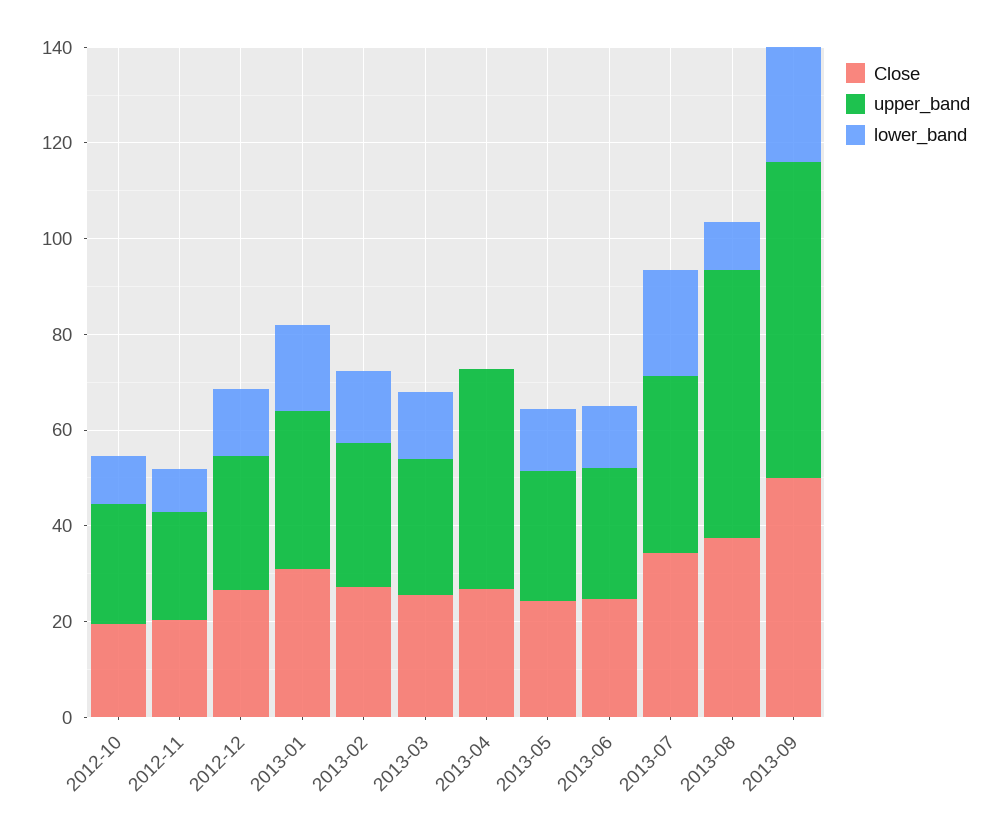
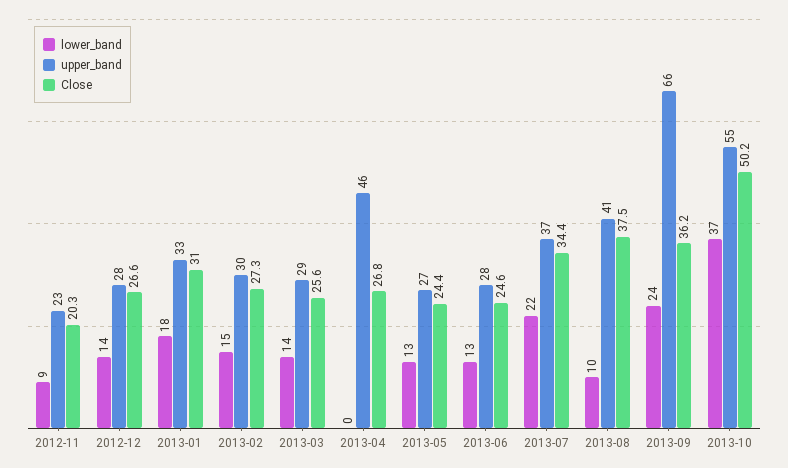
Close, 2012-10: 20 -> none
upper_band, 2012-10: 25 -> none
lower_band, 2012-10: 10 -> none
upper_band, 2013-08: 55 -> 41
Close, 2013-09: 50 -> 36.2
lower_band, 2013-10: none -> 37
upper_band, 2013-10: none -> 55
Close, 2013-10: none -> 50.2

